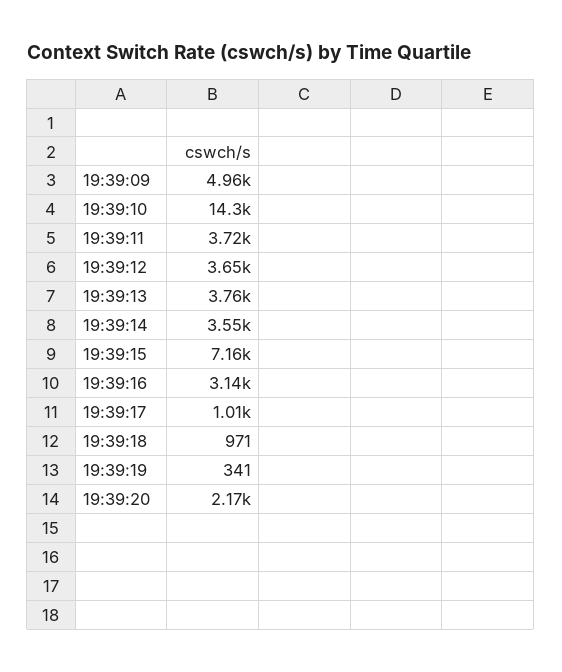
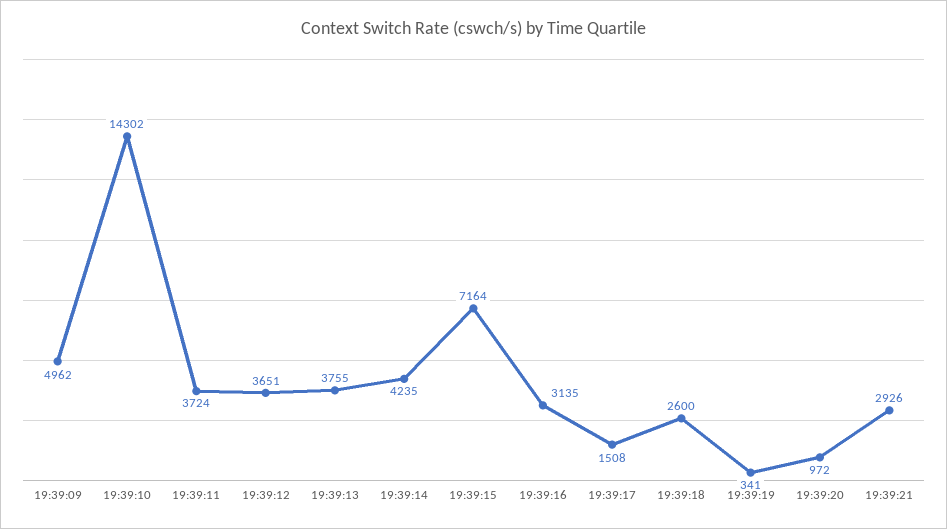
19:39:14: 3550 -> 4235
19:39:17: 1010 -> 1508
19:39:18: 971 -> 2600
19:39:20: 2170 -> 972
19:39:21: none -> 2926

